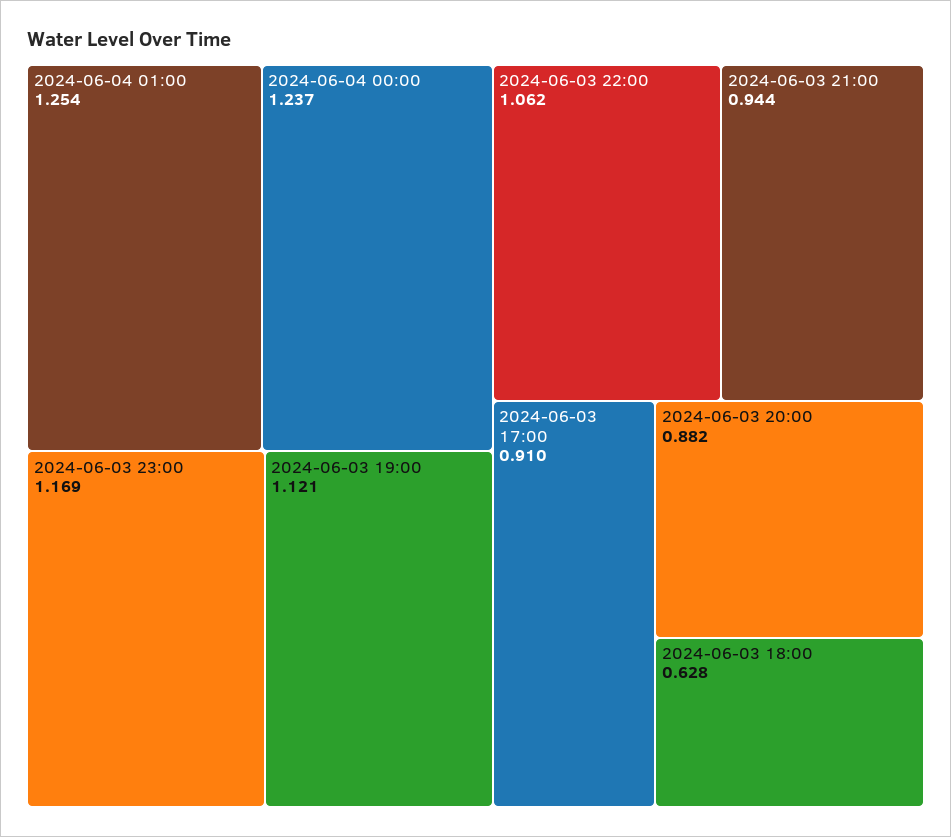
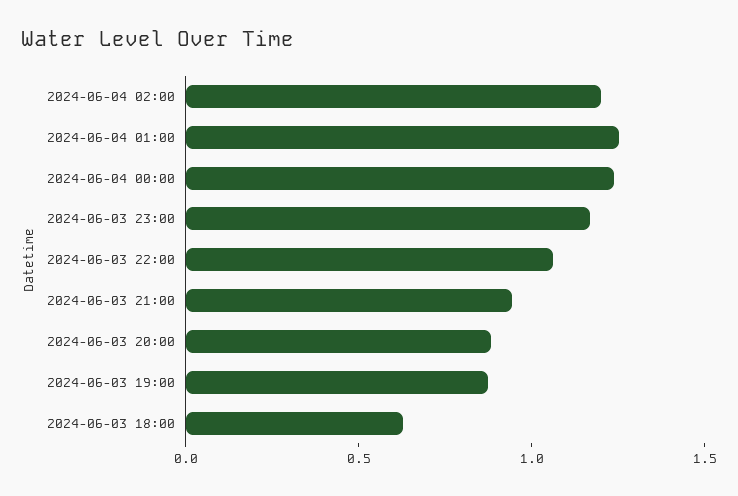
2024-06-03 19:00: 1.121 -> 0.9
2024-06-03 17:00: 0.91 -> none
2024-06-04 02:00: none -> 1.2

